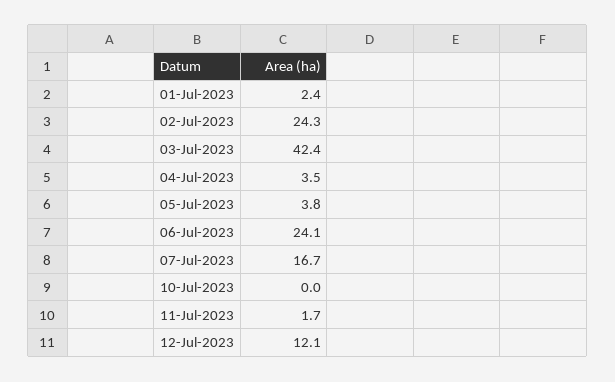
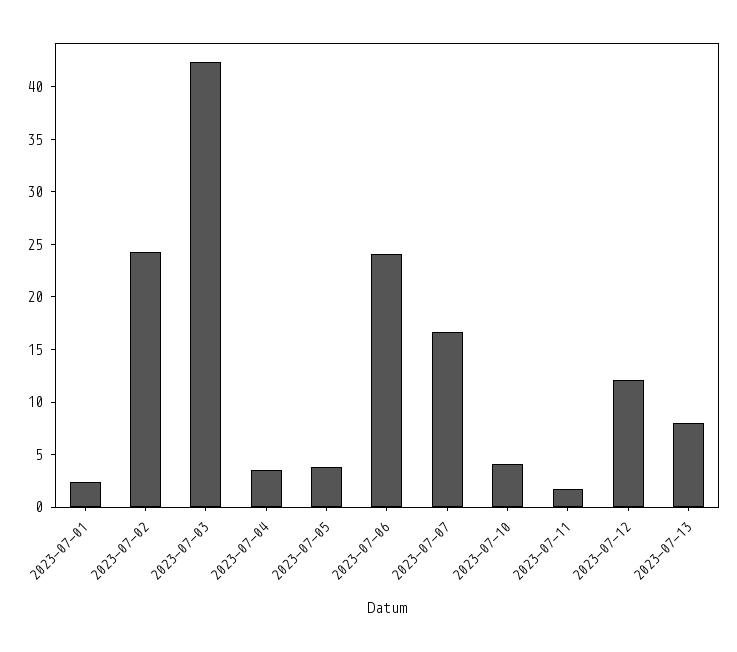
10-Jul-2023: 0 -> 4
2023-07-13: none -> 8

